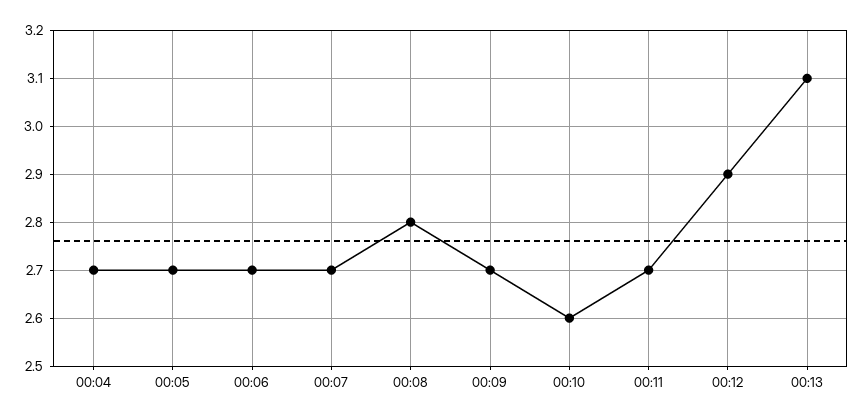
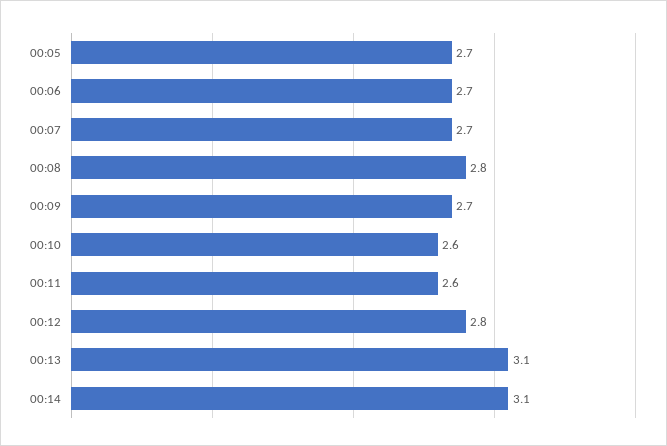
00:04: 2.7 -> none
00:11: 2.7 -> 2.6
00:12: 2.9 -> 2.8
00:14: none -> 3.1

